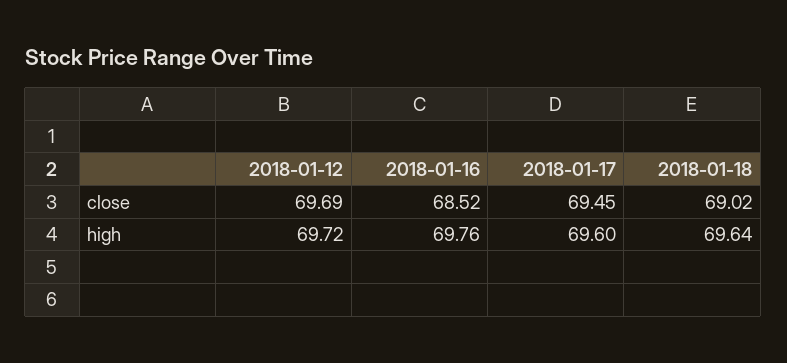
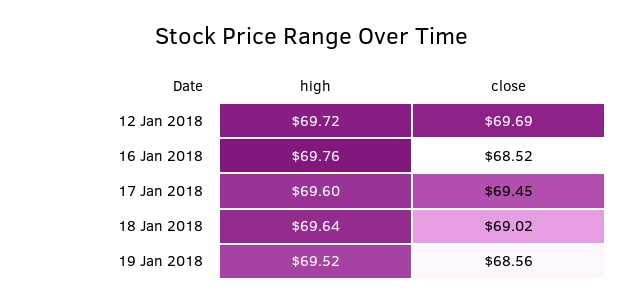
19 Jan 2018, high: none -> 69.52
19 Jan 2018, close: none -> 68.56

